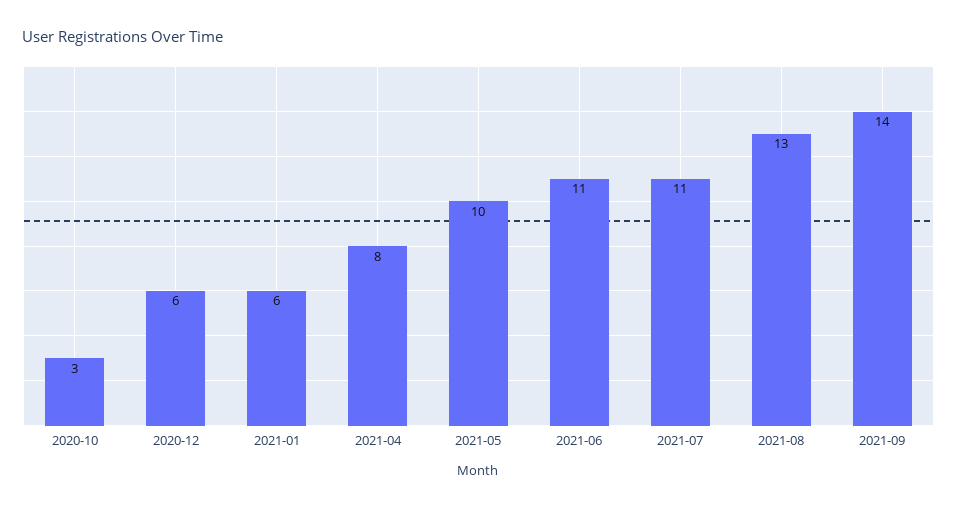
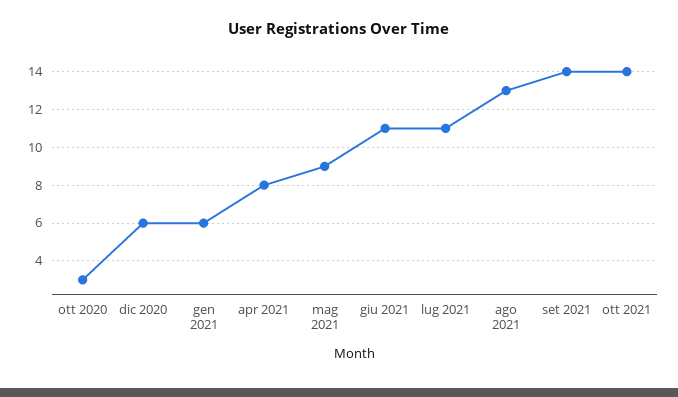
2021-05: 10 -> 9
ott 2021: none -> 14

